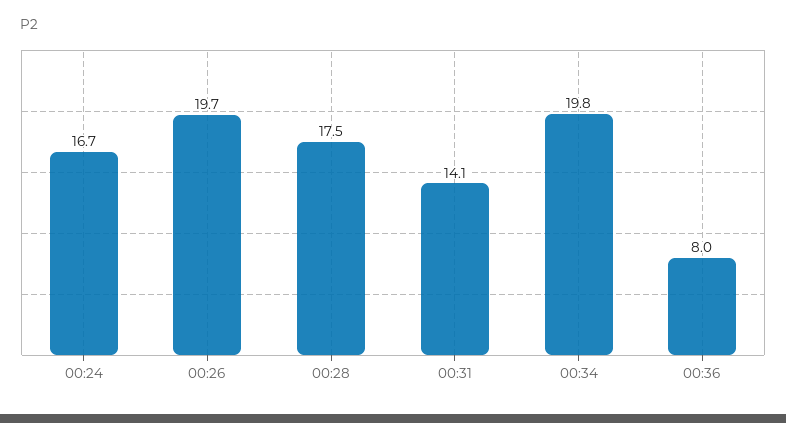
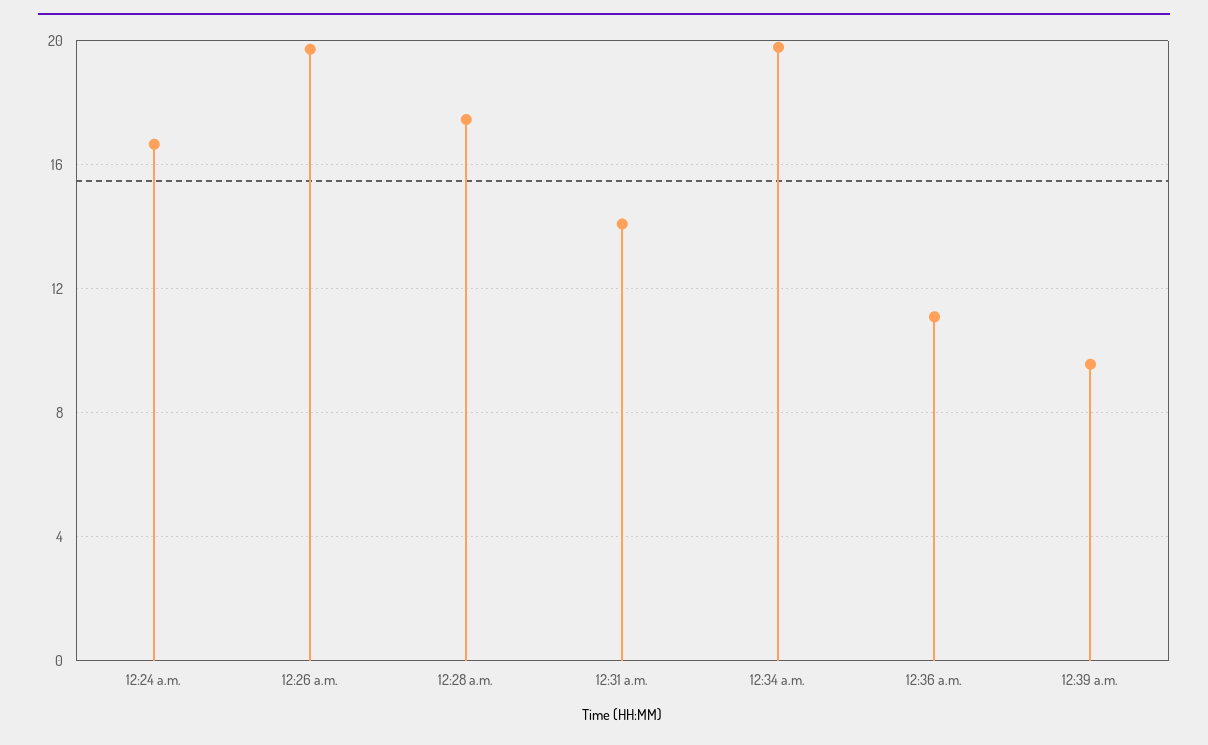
00:36: 8 -> 11
12:39 a.m.: none -> 9.5

